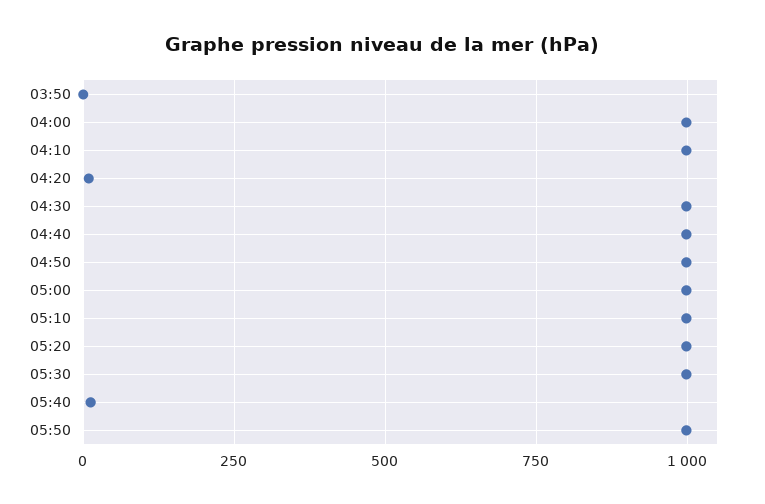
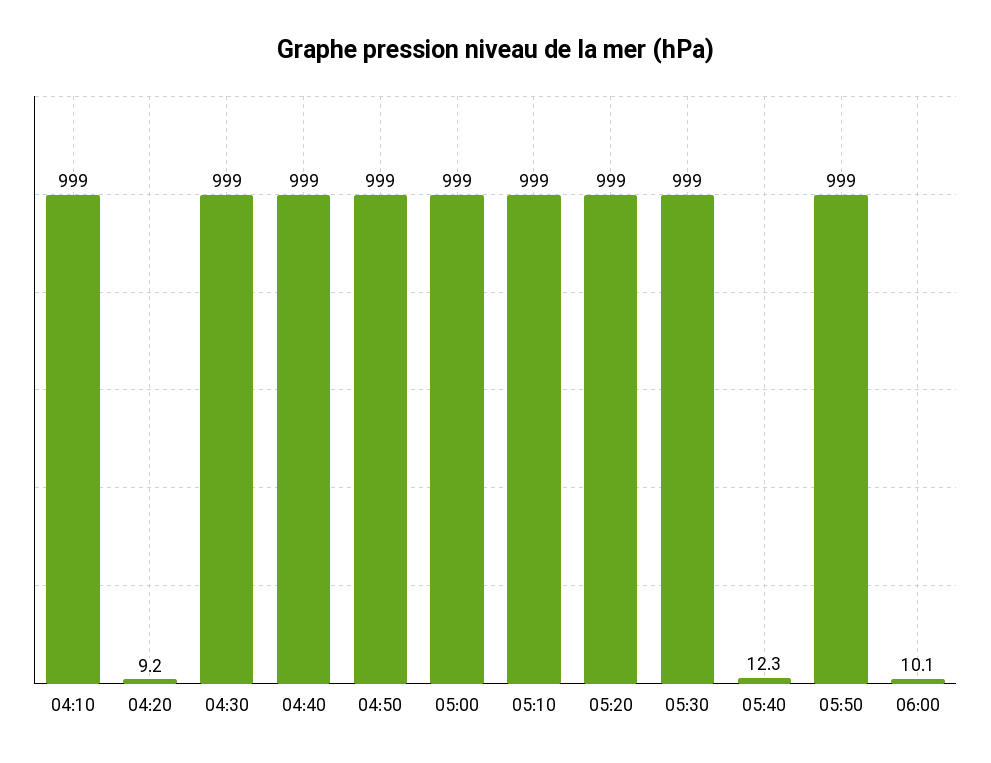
03:50: 0 -> none
04:00: 1000 -> none
06:00: none -> 10.1

